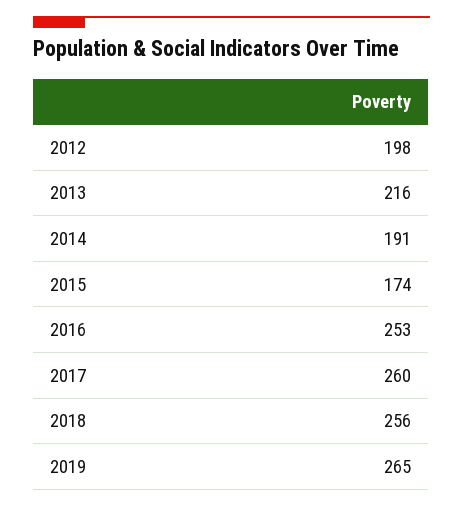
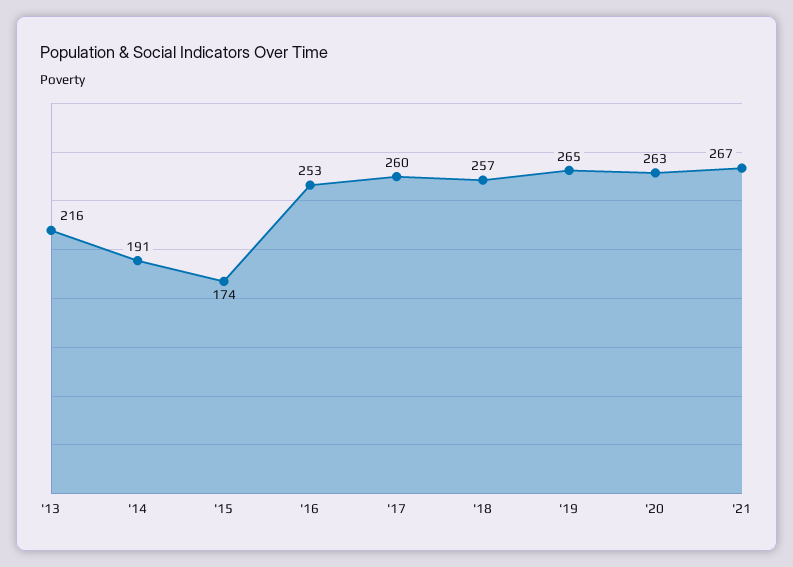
2012: 198 -> none
2018: 256 -> 257
'20: none -> 263
'21: none -> 267

